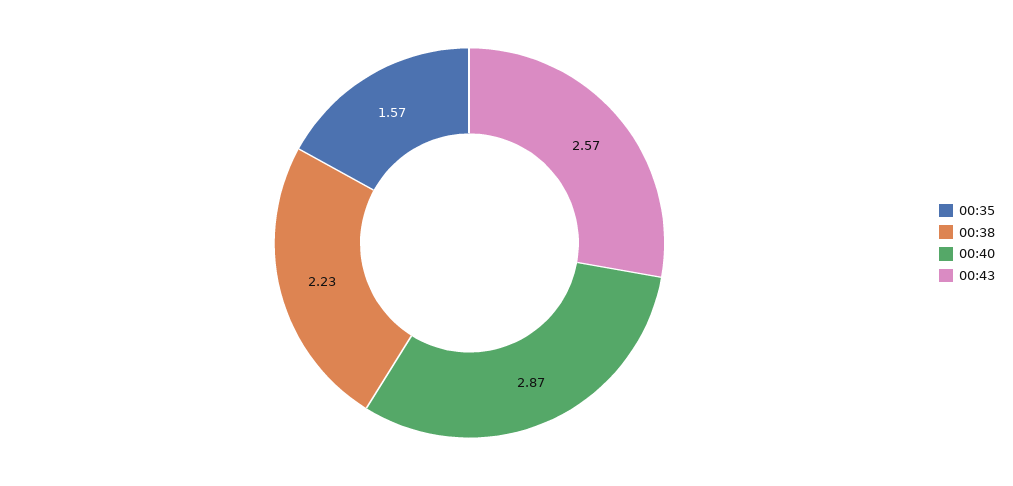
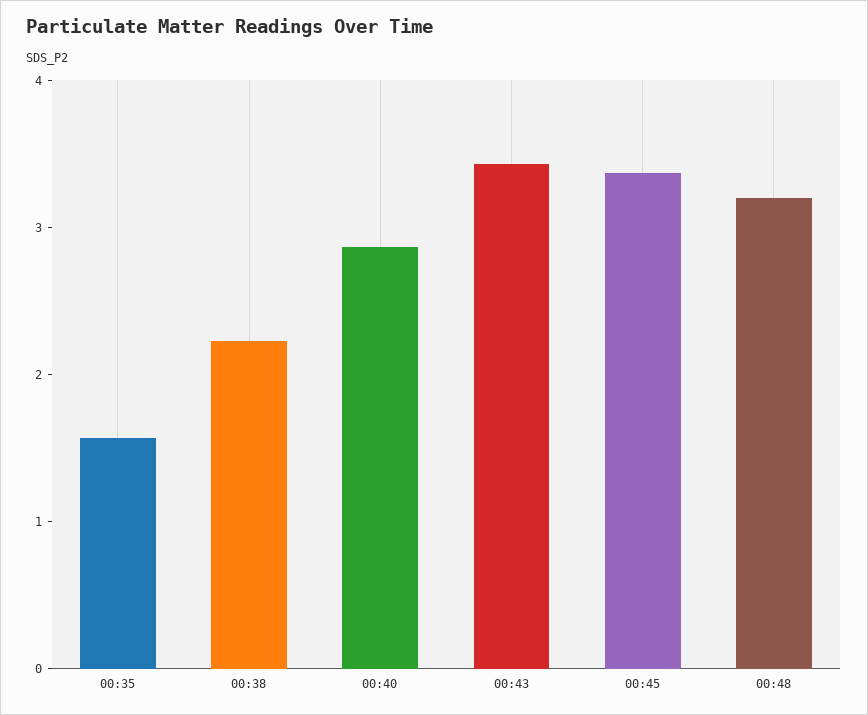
00:43: 2.57 -> 3.4
00:45: none -> 3.4
00:48: none -> 3.2

